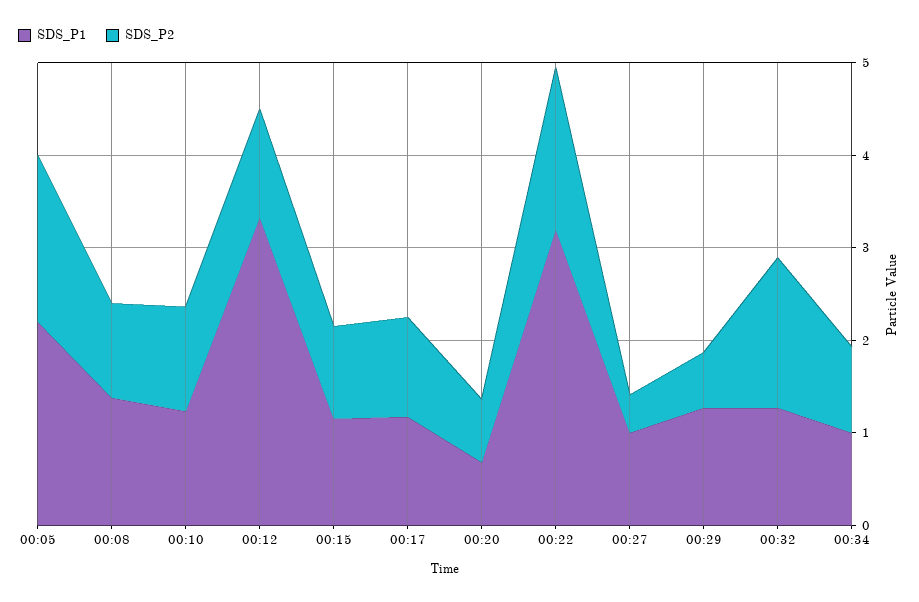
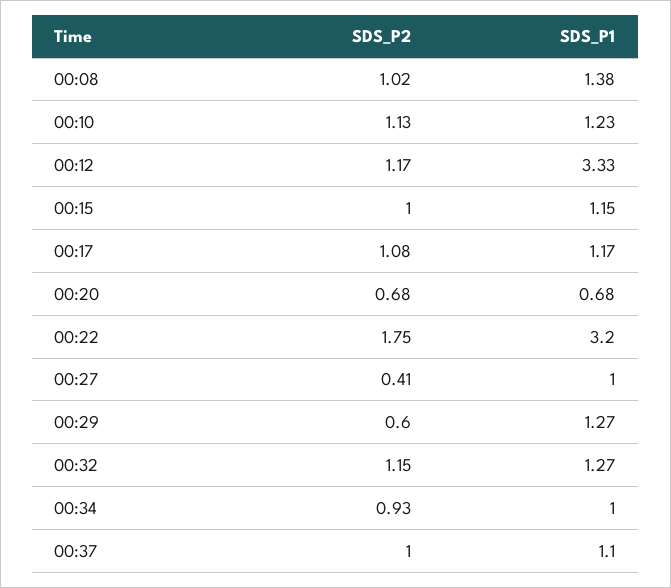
SDS_P1, 00:05: 2.2 -> none
SDS_P2, 00:05: 1.8 -> none
SDS_P2, 00:32: 1.6 -> 1.15
SDS_P2, 00:37: none -> 1
SDS_P1, 00:37: none -> 1.1

